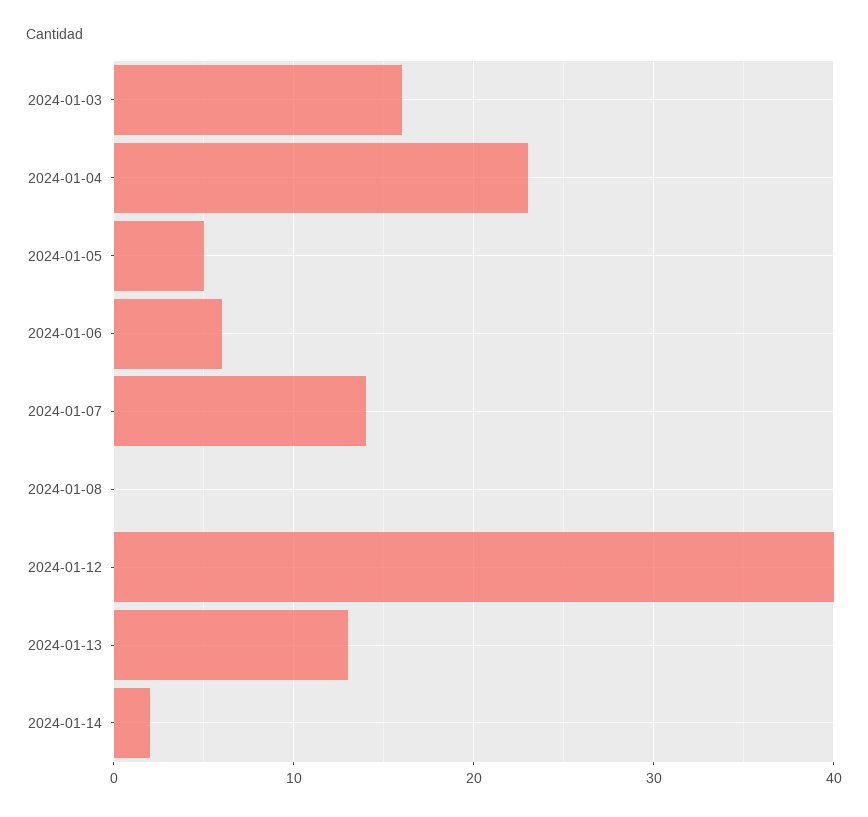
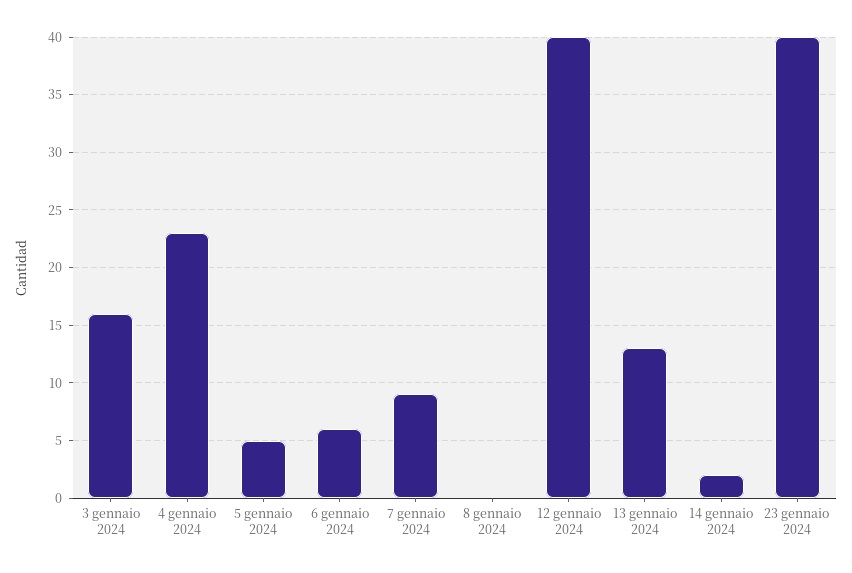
2024-01-07: 14 -> 9
23 gennaio 2024: none -> 40

